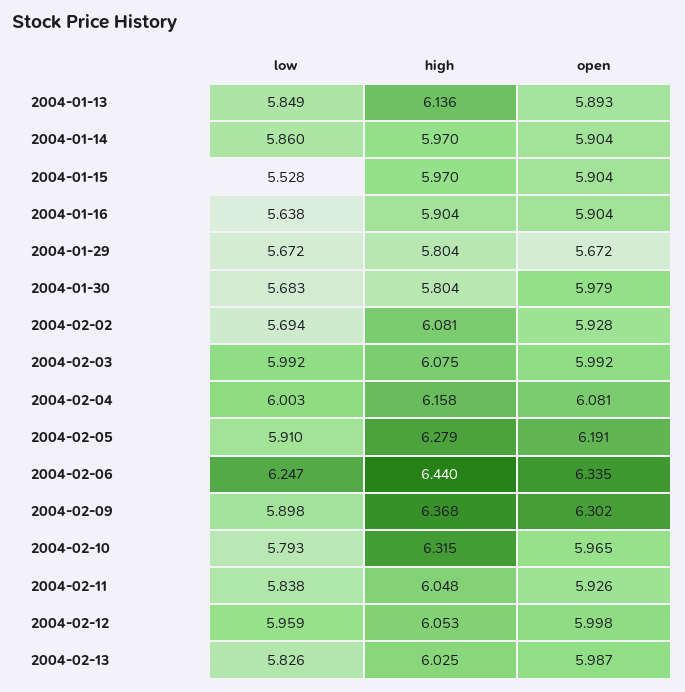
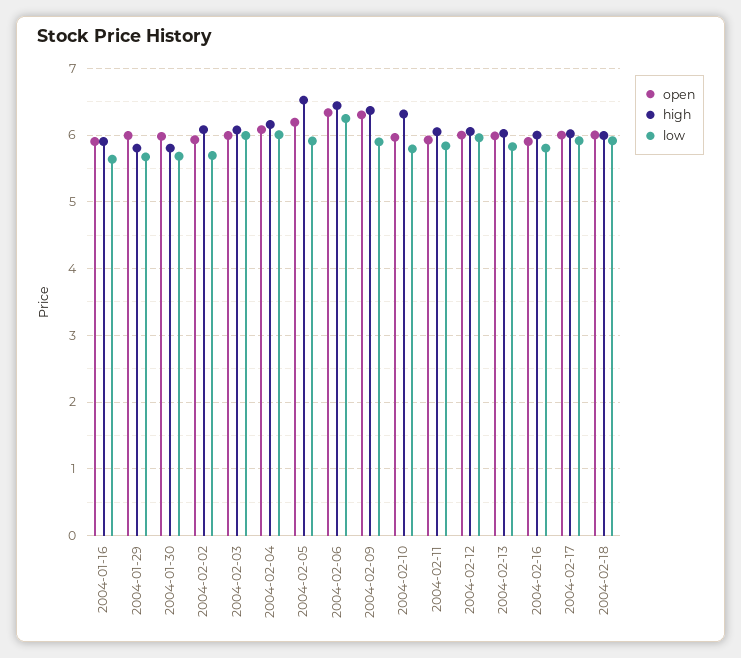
low, 2004-01-13: 5.849 -> none
high, 2004-01-13: 6.136 -> none
open, 2004-01-13: 5.893 -> none
low, 2004-01-14: 5.86 -> none
high, 2004-01-14: 5.97 -> none
open, 2004-01-14: 5.904 -> none
low, 2004-01-15: 5.528 -> none
high, 2004-01-15: 5.97 -> none
open, 2004-01-15: 5.904 -> none
open, 2004-01-29: 5.672 -> 6
high, 2004-02-05: 6.279 -> 6.5
open, 2004-02-16: none -> 5.9
high, 2004-02-16: none -> 6
low, 2004-02-16: none -> 5.8
open, 2004-02-17: none -> 6
high, 2004-02-17: none -> 6
low, 2004-02-17: none -> 5.9
open, 2004-02-18: none -> 6
high, 2004-02-18: none -> 6
low, 2004-02-18: none -> 5.9

